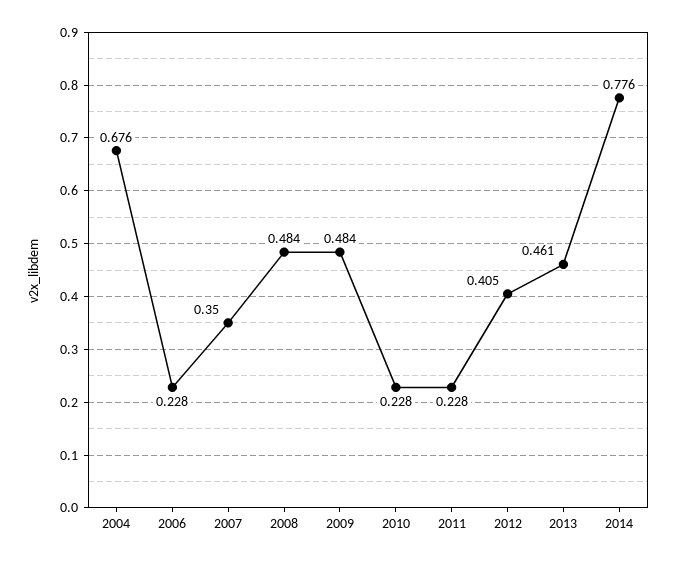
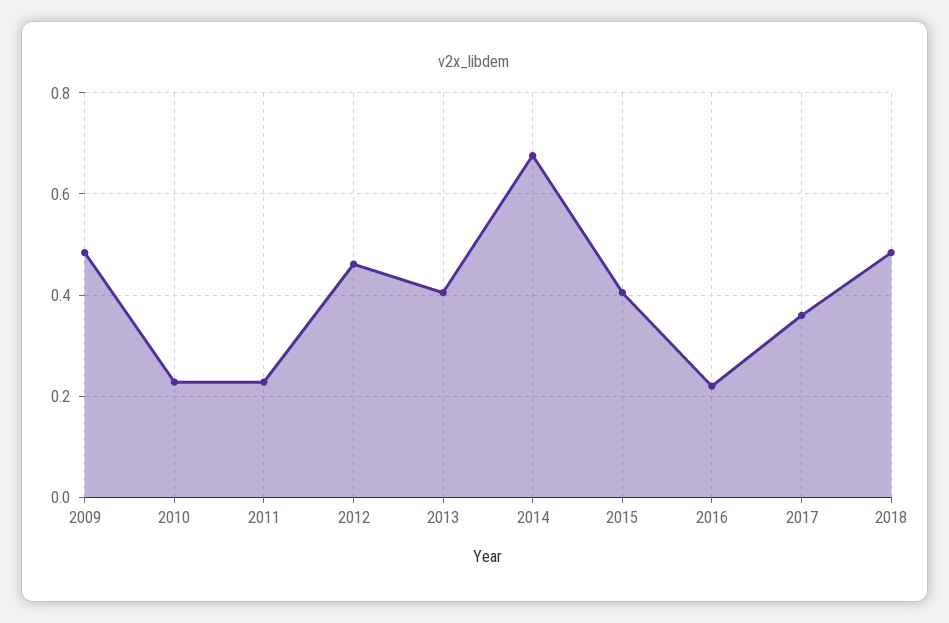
2004: 0.676 -> none
2006: 0.228 -> none
2007: 0.35 -> none
2008: 0.484 -> none
2012: 0.405 -> 0.46
2013: 0.461 -> 0.4
2014: 0.776 -> 0.68
2015: none -> 0.4
2016: none -> 0.22
2017: none -> 0.36
2018: none -> 0.48

